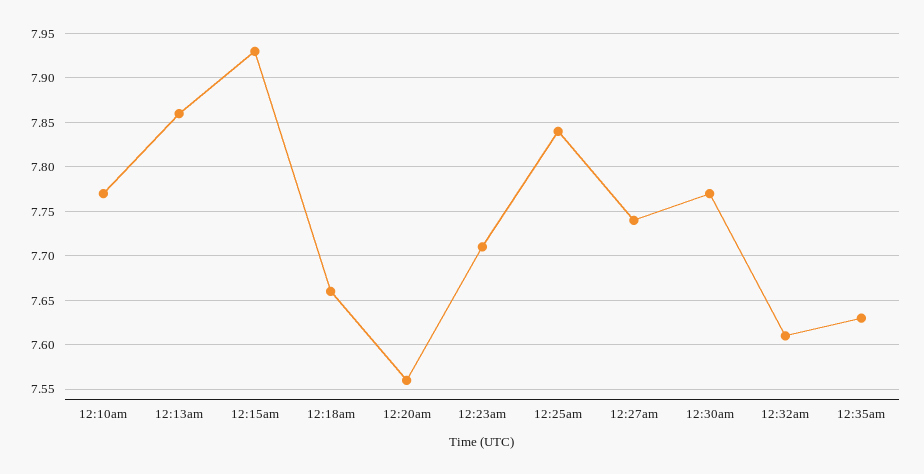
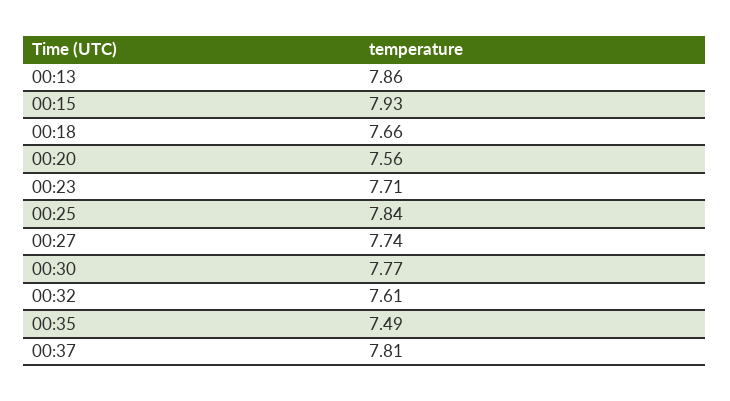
12:10am: 7.77 -> none
12:35am: 7.63 -> 7.49
00:37: none -> 7.81

